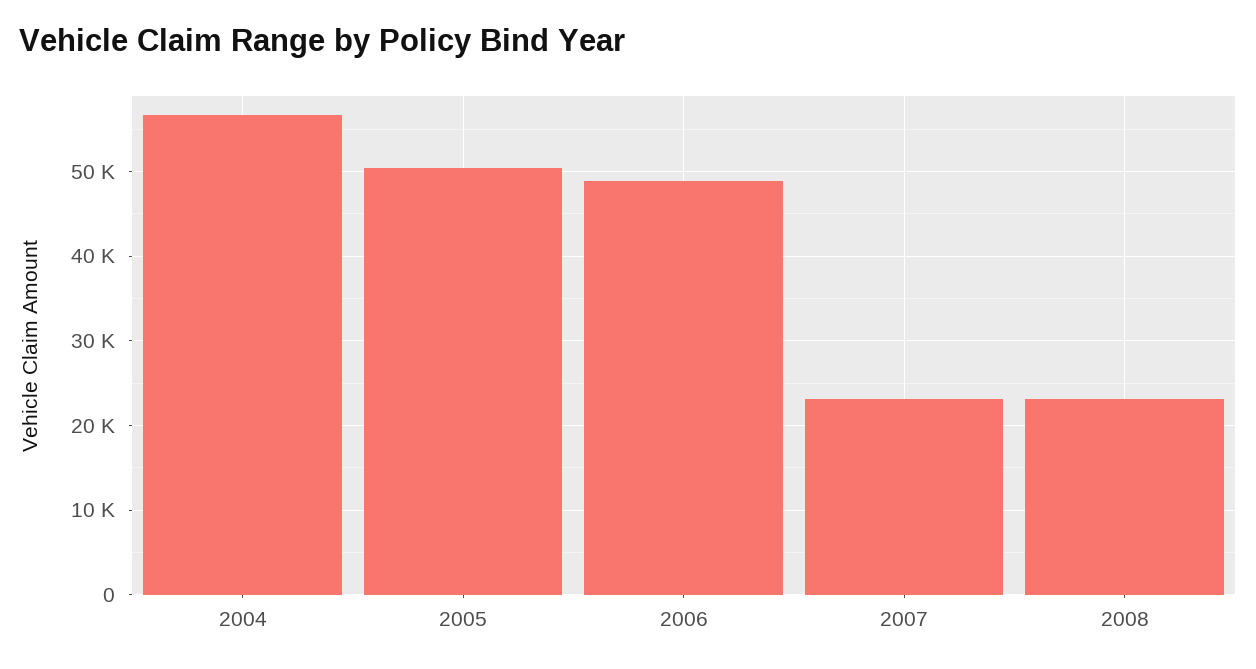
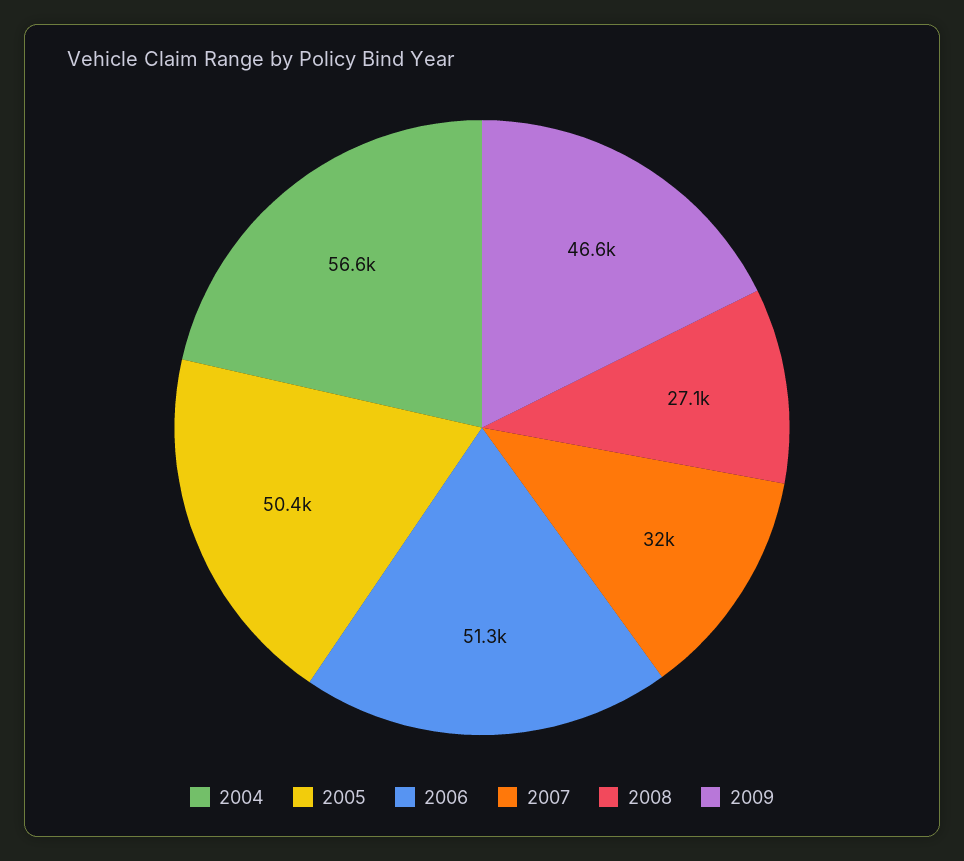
2006: 49000 -> 51300
2007: 23000 -> 32000
2008: 23000 -> 27100
2009: none -> 46600

